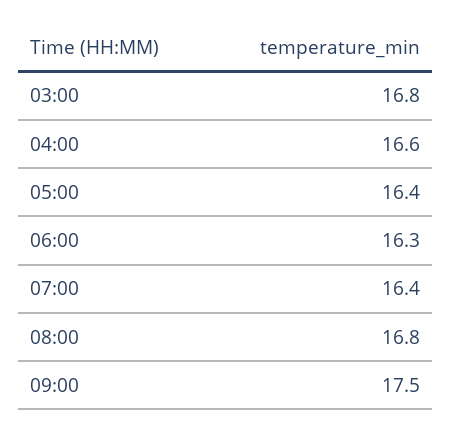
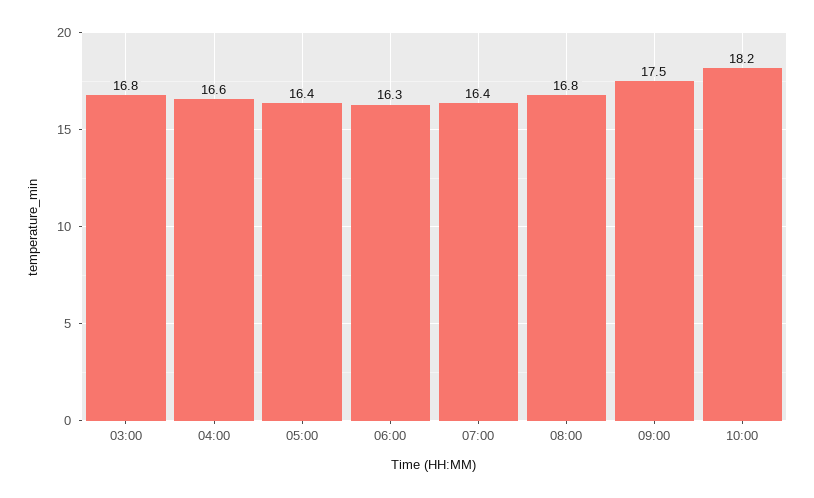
10:00: none -> 18.2

